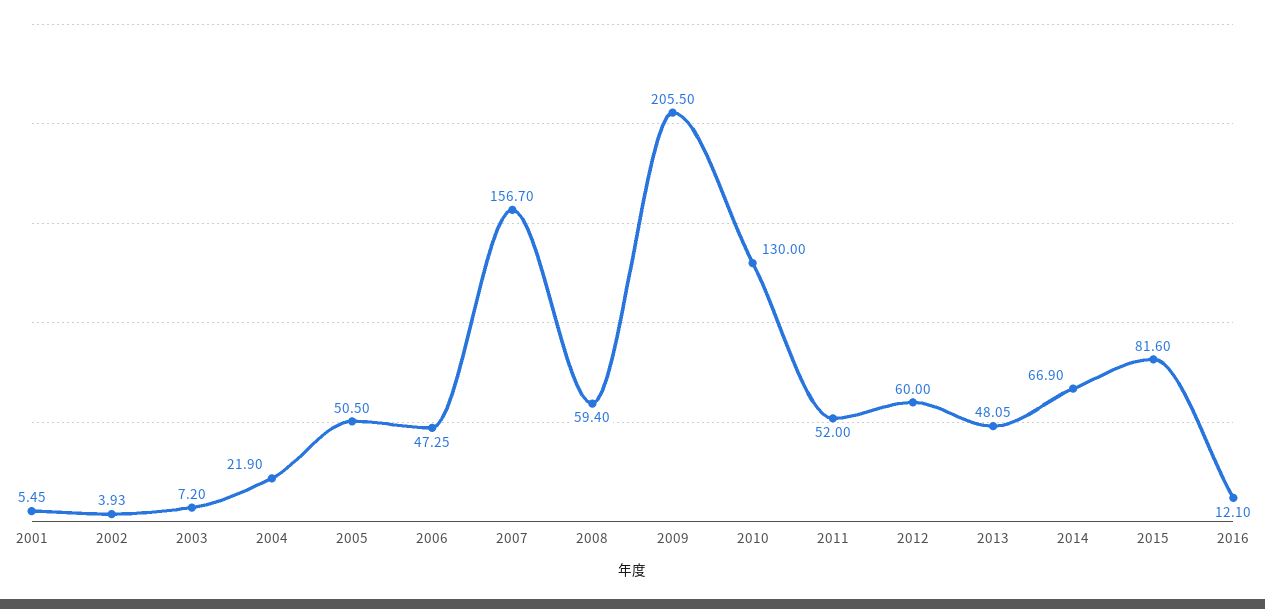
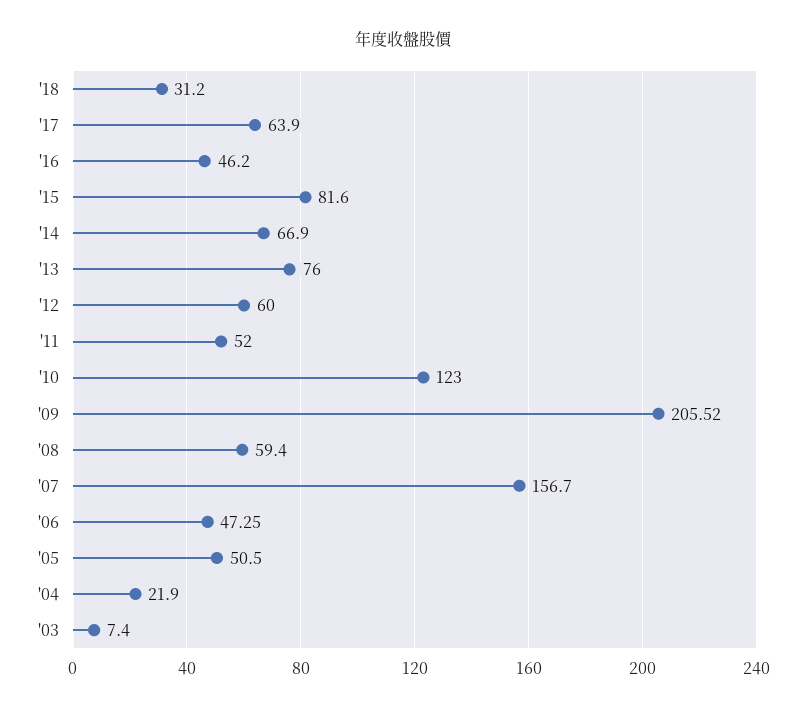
2001: 5.45 -> none
2002: 3.93 -> none
2003: 7.2 -> 7.4
2009: 205.5 -> 205.52
2010: 130 -> 123
2013: 48.05 -> 76
2016: 12.1 -> 46.2
'18: none -> 31.2
'17: none -> 63.9

